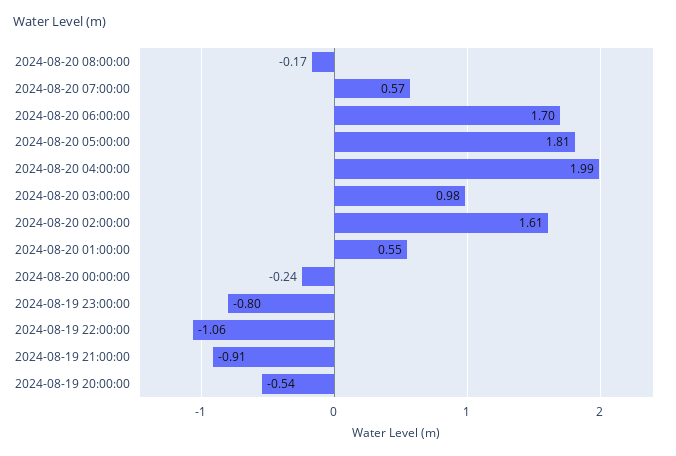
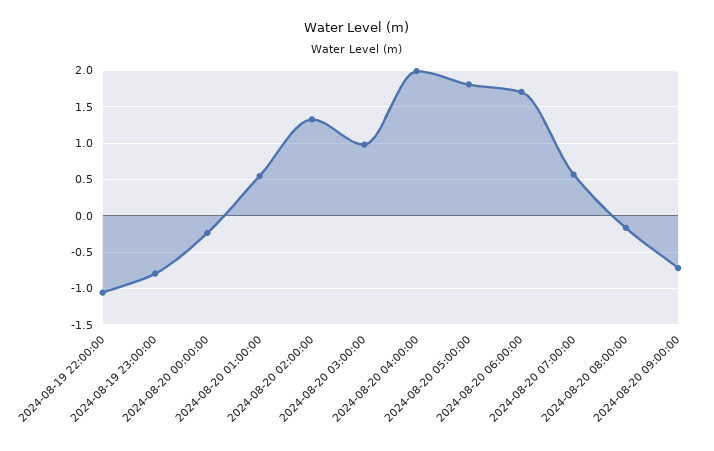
2024-08-20 02:00:00: 1.61 -> 1.3
2024-08-19 21:00:00: -0.91 -> none
2024-08-19 20:00:00: -0.54 -> none
2024-08-20 09:00:00: none -> -0.7

